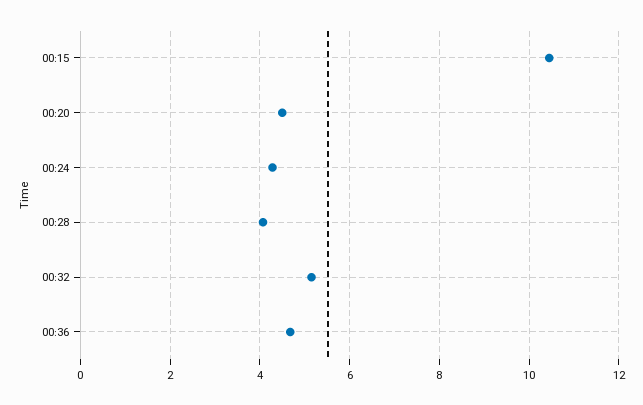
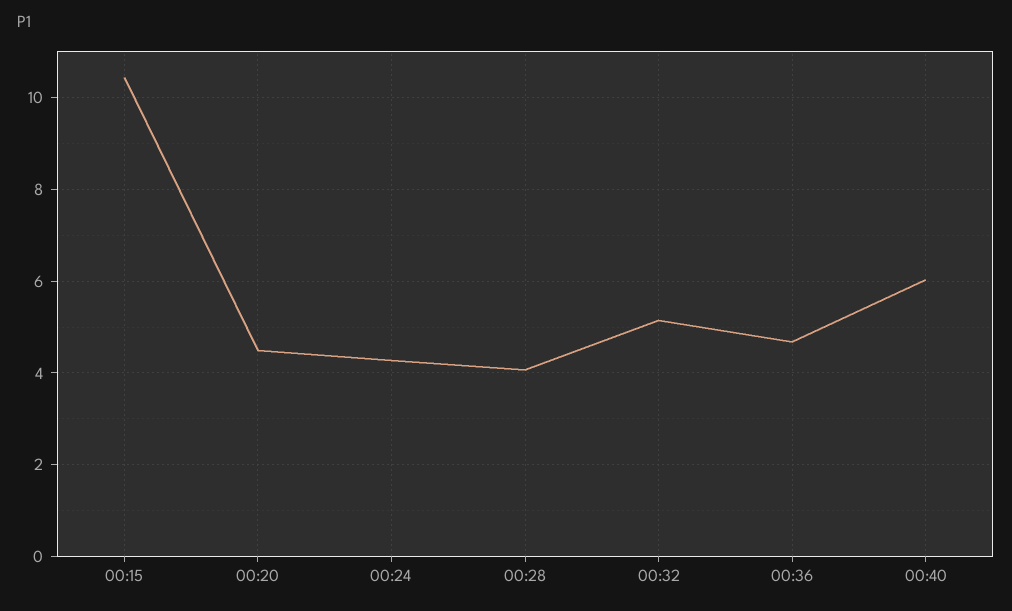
00:40: none -> 6

